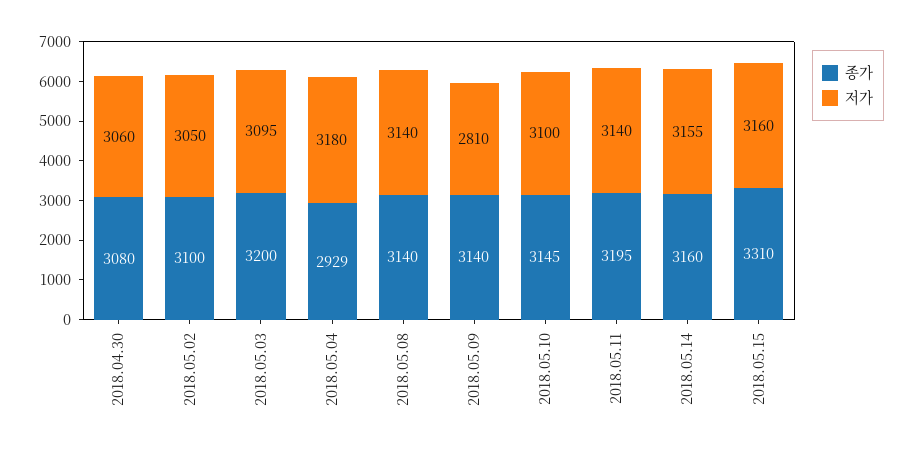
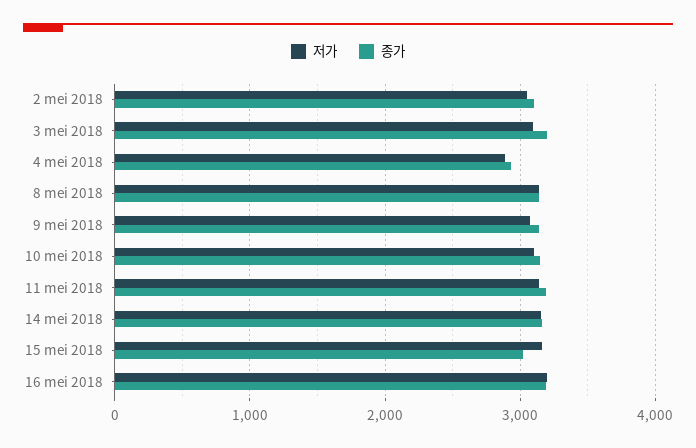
종가, 2018.04.30: 3080 -> none
저가, 2018.04.30: 3060 -> none
저가, 2018.05.04: 3180 -> 2900
저가, 2018.05.09: 2810 -> 3100
종가, 2018.05.15: 3310 -> 3000
저가, 16 mei 2018: none -> 3200
종가, 16 mei 2018: none -> 3200

